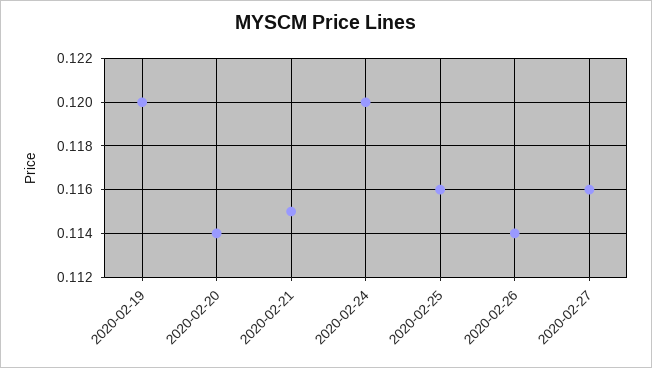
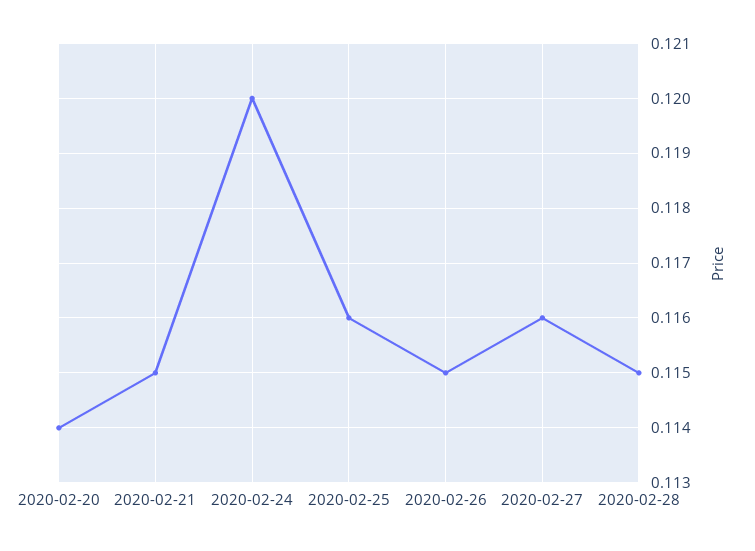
2020-02-19: 0.12 -> none
2020-02-26: 0.114 -> 0.115
2020-02-28: none -> 0.115

